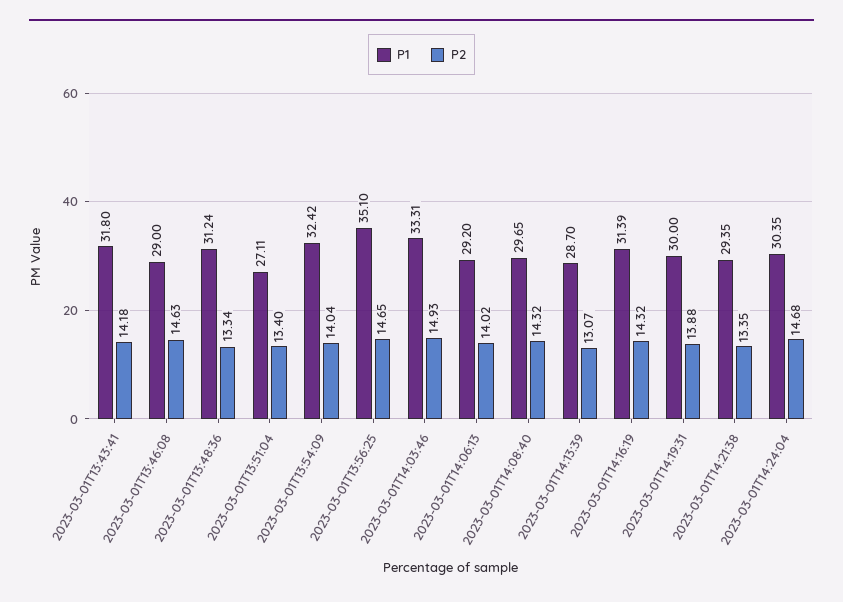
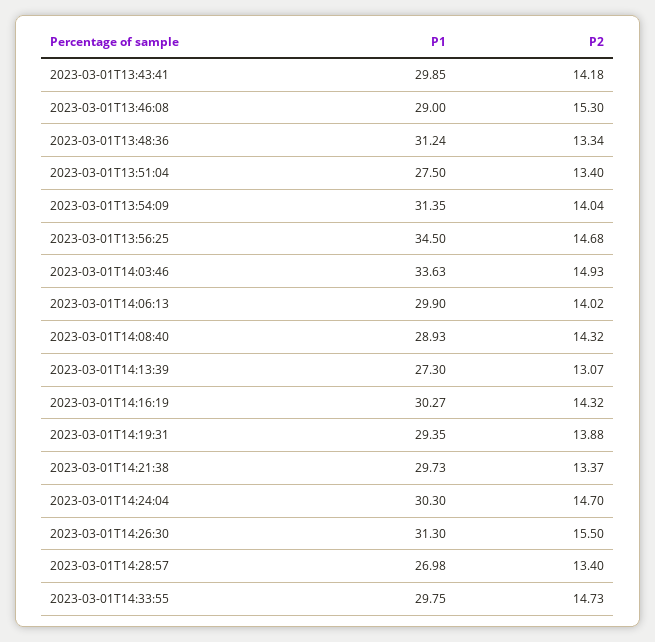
P1, 2023-03-01T13:43:41: 31.8 -> 29.85
P2, 2023-03-01T13:46:08: 14.63 -> 15.3
P1, 2023-03-01T13:51:04: 27.11 -> 27.5
P1, 2023-03-01T13:54:09: 32.42 -> 31.35
P1, 2023-03-01T13:56:25: 35.1 -> 34.5
P2, 2023-03-01T13:56:25: 14.65 -> 14.68
P1, 2023-03-01T14:03:46: 33.31 -> 33.63
P1, 2023-03-01T14:06:13: 29.2 -> 29.9
P1, 2023-03-01T14:08:40: 29.65 -> 28.93
P1, 2023-03-01T14:13:39: 28.7 -> 27.3
P1, 2023-03-01T14:16:19: 31.39 -> 30.27
P1, 2023-03-01T14:19:31: 30 -> 29.35
P1, 2023-03-01T14:21:38: 29.35 -> 29.73
P2, 2023-03-01T14:21:38: 13.35 -> 13.37
P1, 2023-03-01T14:24:04: 30.35 -> 30.3
P2, 2023-03-01T14:24:04: 14.68 -> 14.7
P1, 2023-03-01T14:26:30: none -> 31.3
P2, 2023-03-01T14:26:30: none -> 15.5
P1, 2023-03-01T14:28:57: none -> 26.98
P2, 2023-03-01T14:28:57: none -> 13.4
P1, 2023-03-01T14:33:55: none -> 29.75
P2, 2023-03-01T14:33:55: none -> 14.73

